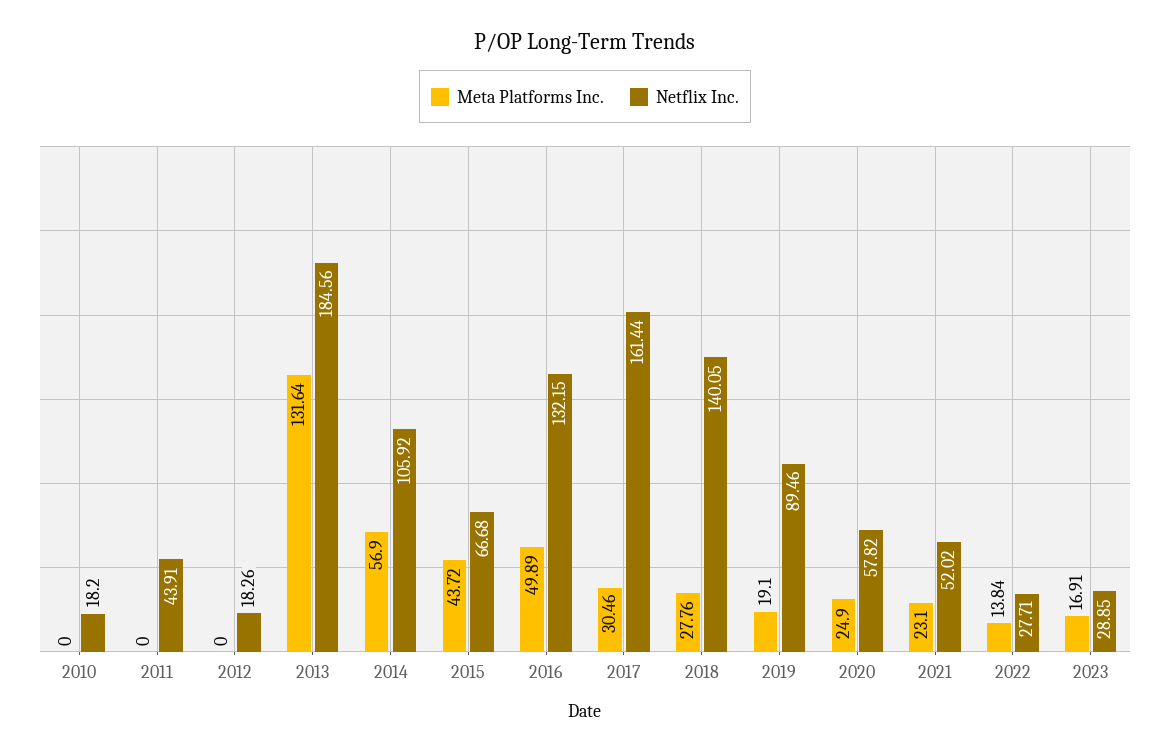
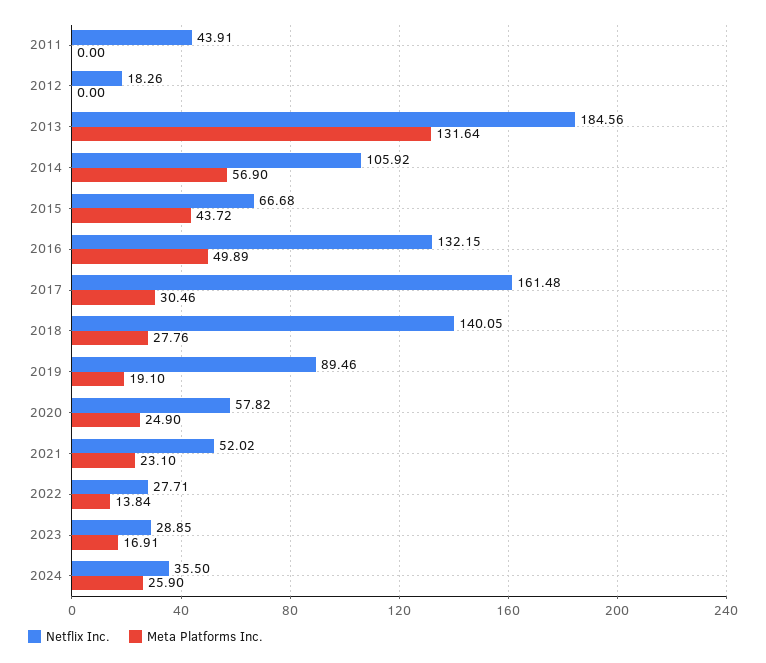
Meta Platforms Inc., 2010: 0 -> none
Netflix Inc., 2010: 18.2 -> none
Netflix Inc., 2017: 161.44 -> 161.48
Netflix Inc., 2024: none -> 35.5
Meta Platforms Inc., 2024: none -> 25.9

